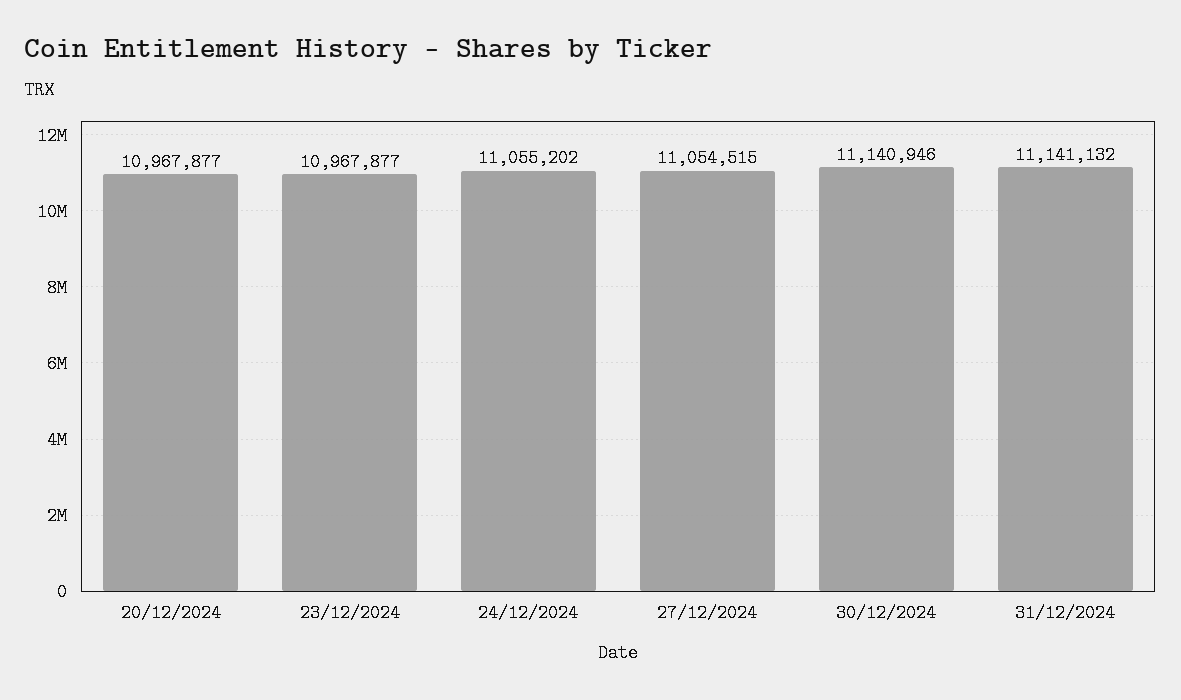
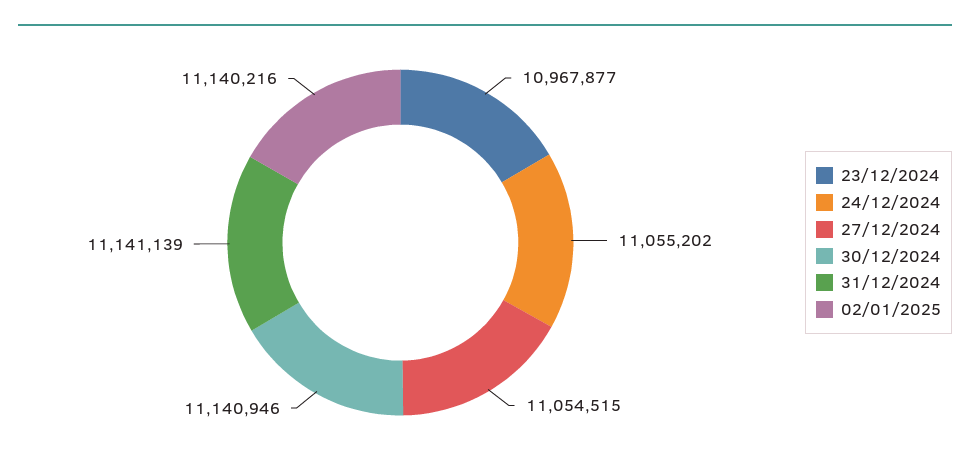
20/12/2024: 10967877 -> none
31/12/2024: 11141132 -> 11141139
02/01/2025: none -> 11140216

